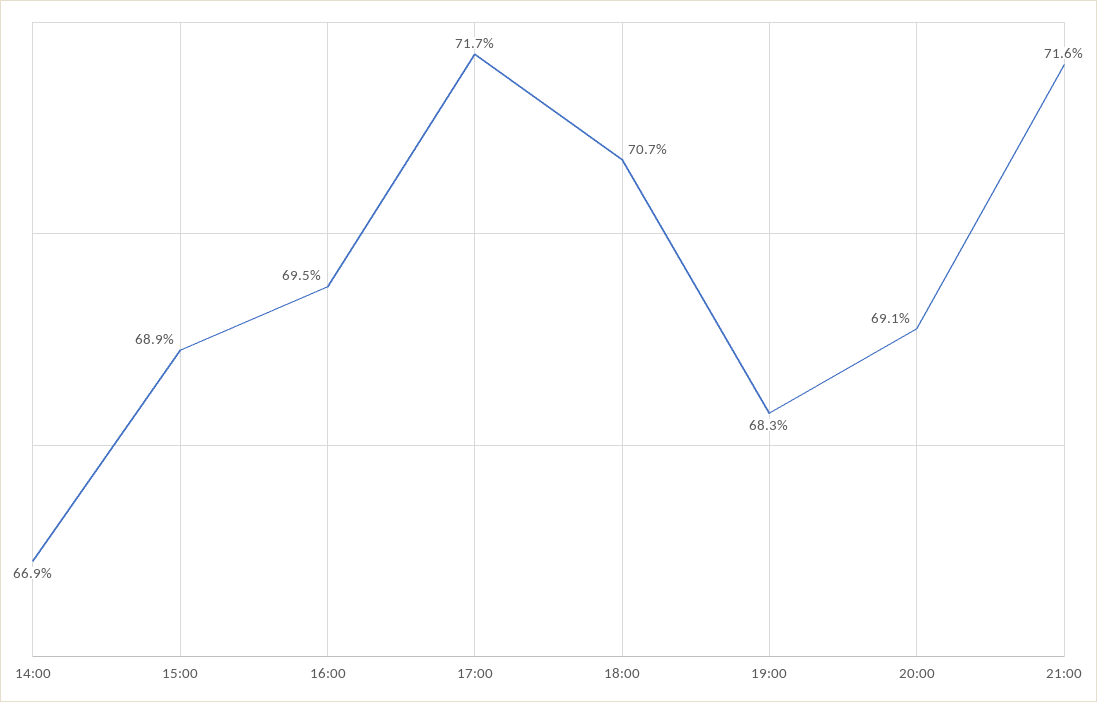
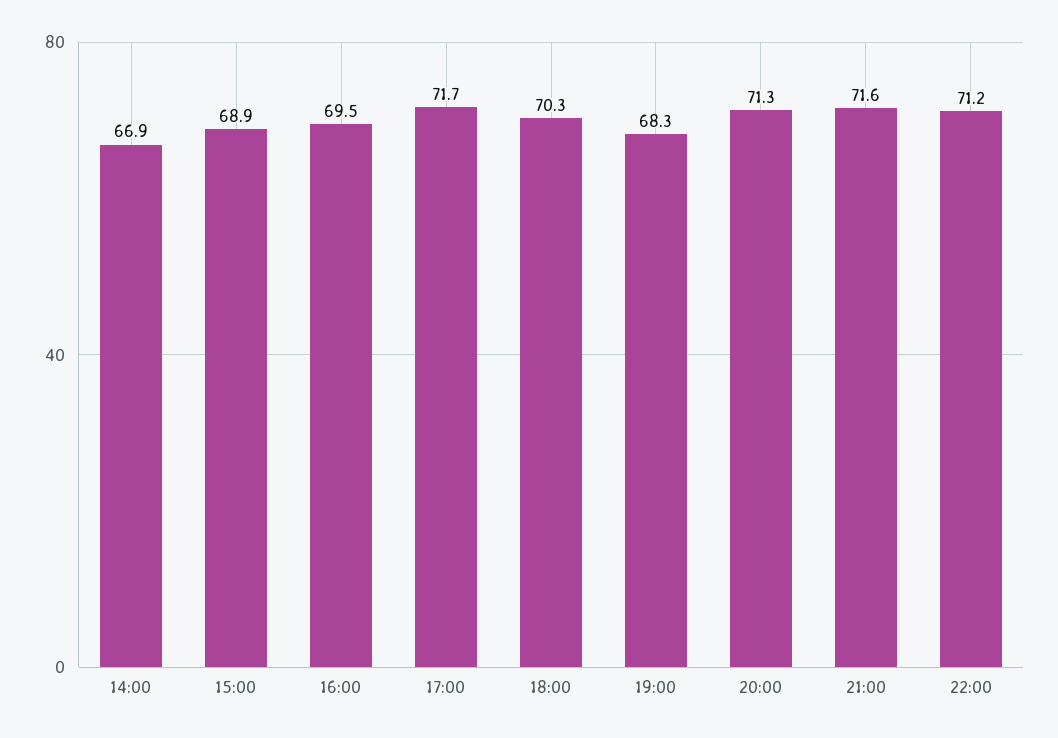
18:00: 70.7 -> 70.3
20:00: 69.1 -> 71.3
22:00: none -> 71.2

